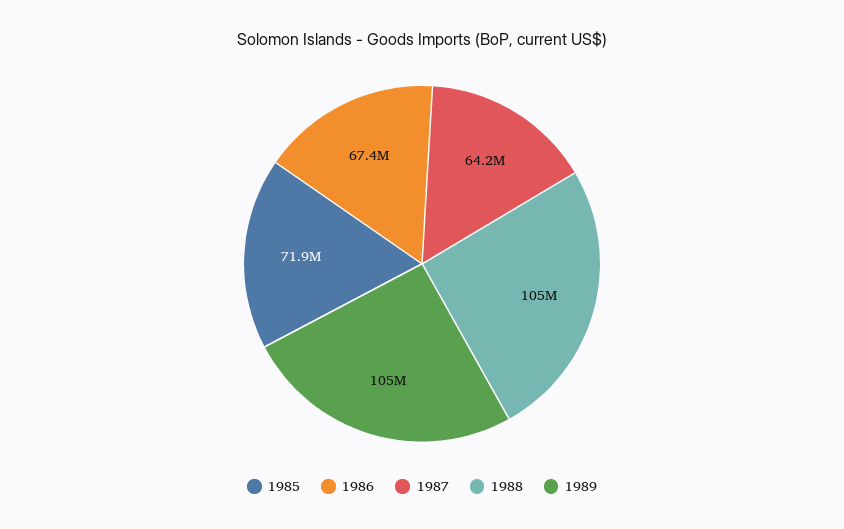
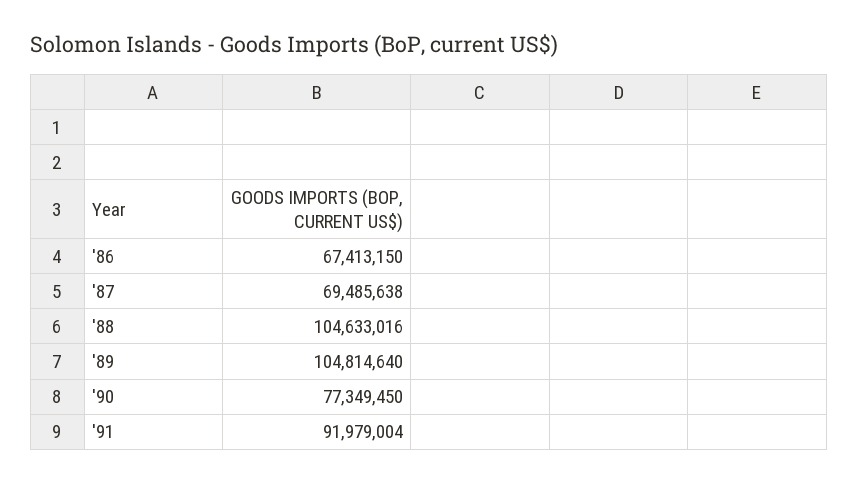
1985: 71900000 -> none
1987: 64200000 -> 69485638
'90: none -> 77349450
'91: none -> 91979004

